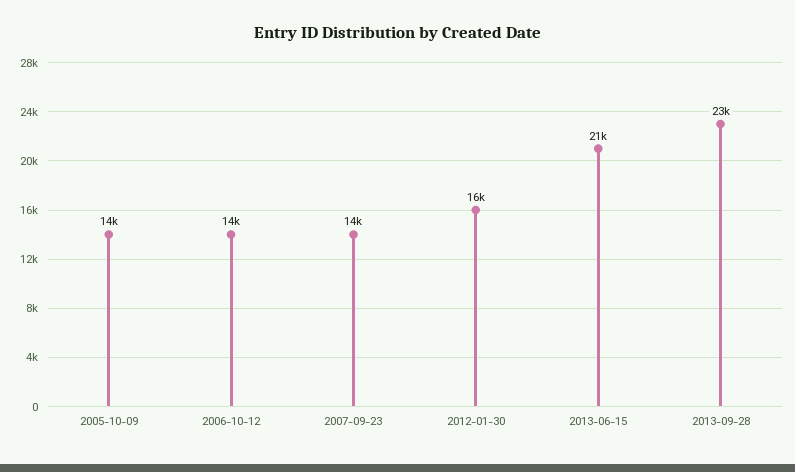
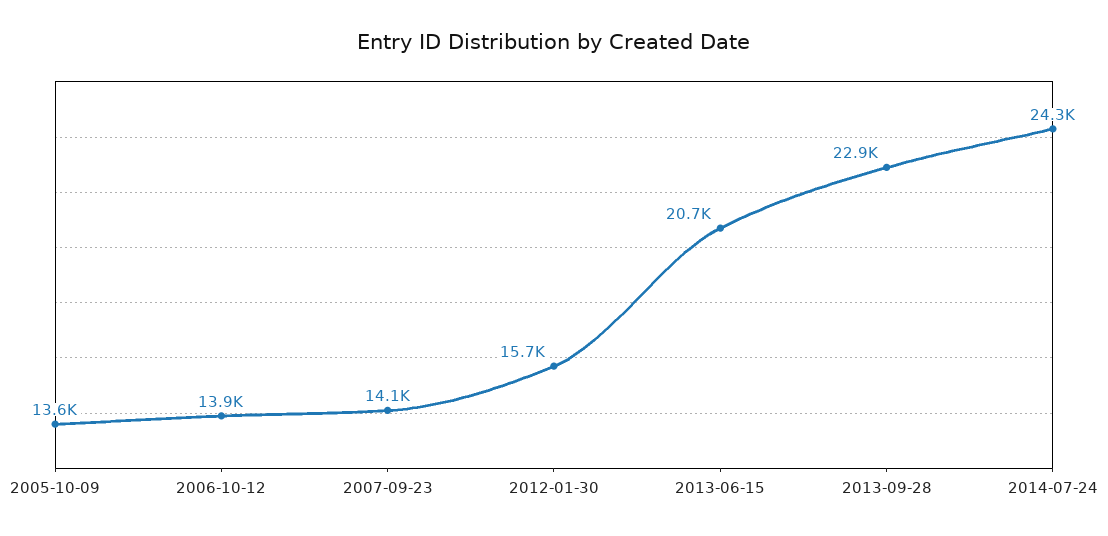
2014-07-24: none -> 24300

